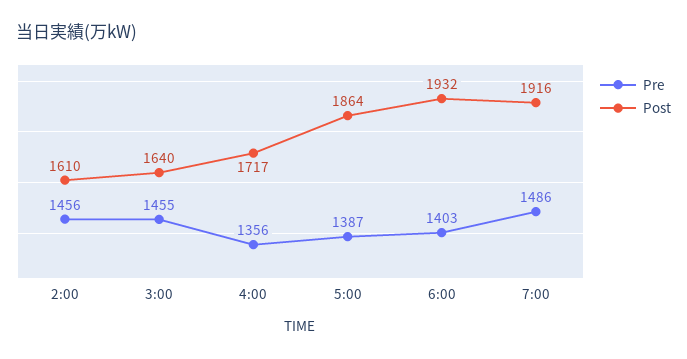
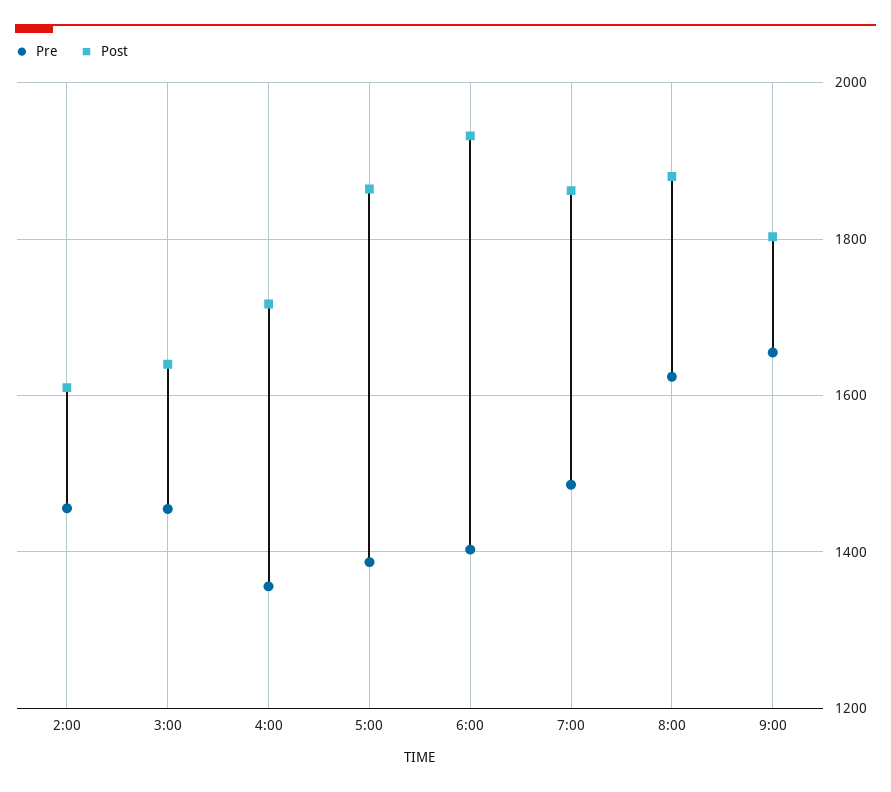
Post, 7:00: 1916 -> 1860
Pre, 8:00: none -> 1620
Post, 8:00: none -> 1880
Pre, 9:00: none -> 1660
Post, 9:00: none -> 1800

